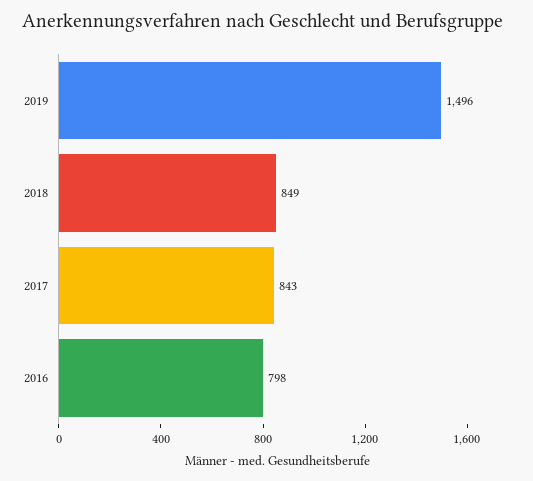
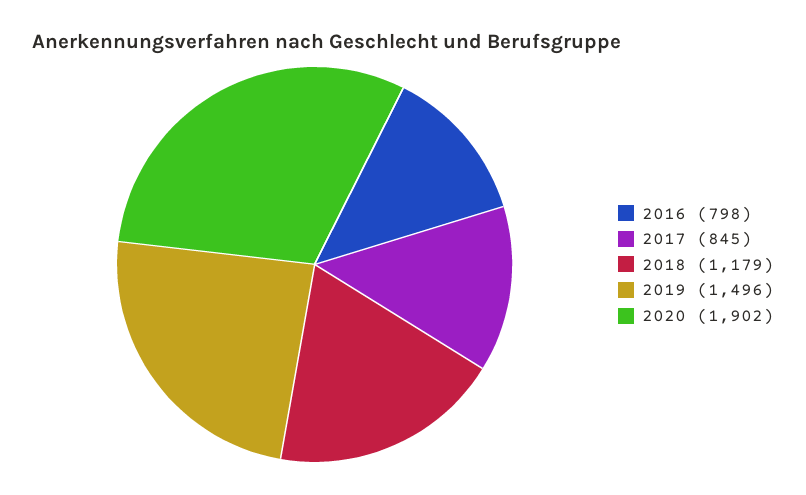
2018: 849 -> 1179
2017: 843 -> 845
2020: none -> 1902

